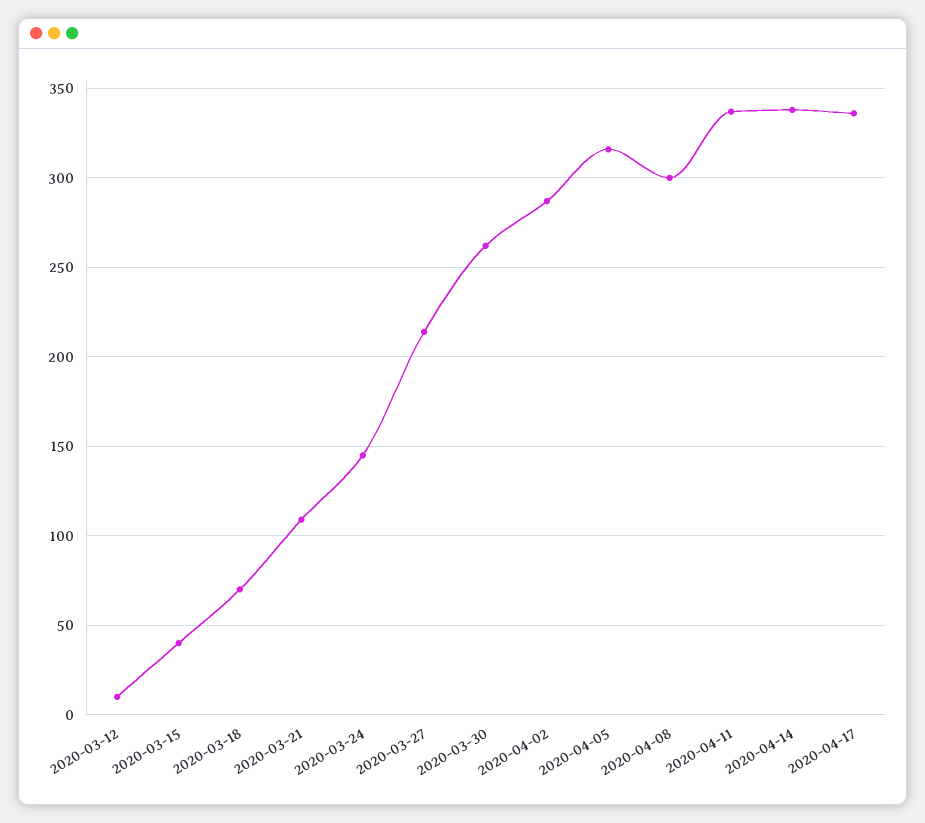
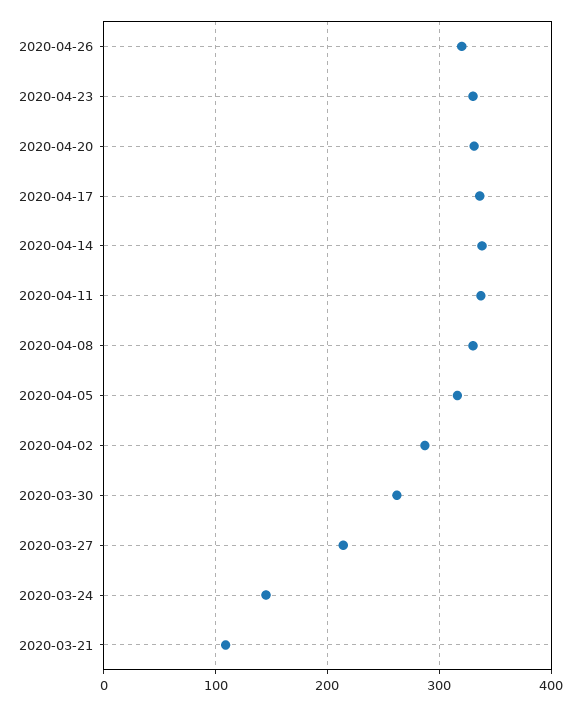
2020-03-12: 10 -> none
2020-03-15: 40 -> none
2020-03-18: 70 -> none
2020-04-08: 300 -> 330
2020-04-26: none -> 320
2020-04-23: none -> 330
2020-04-20: none -> 330

